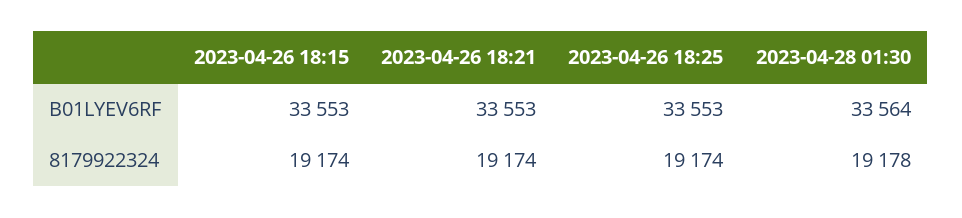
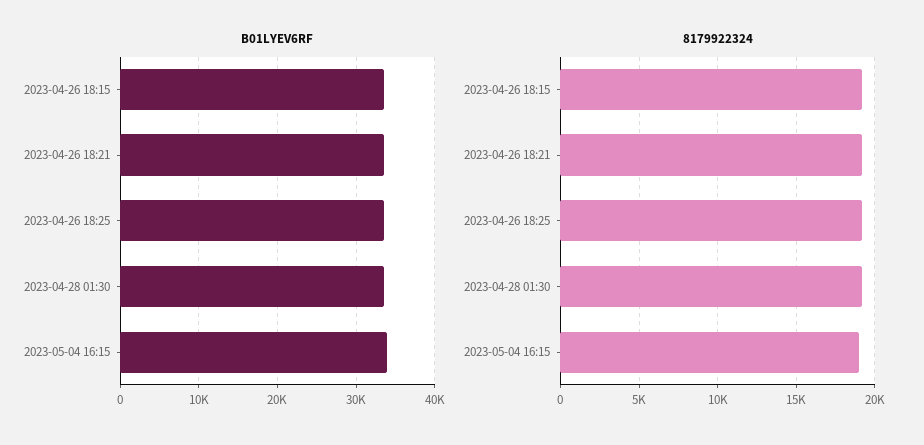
B01LYEV6RF, 2023-05-04 16:15: none -> 34000
8179922324, 2023-05-04 16:15: none -> 19000

